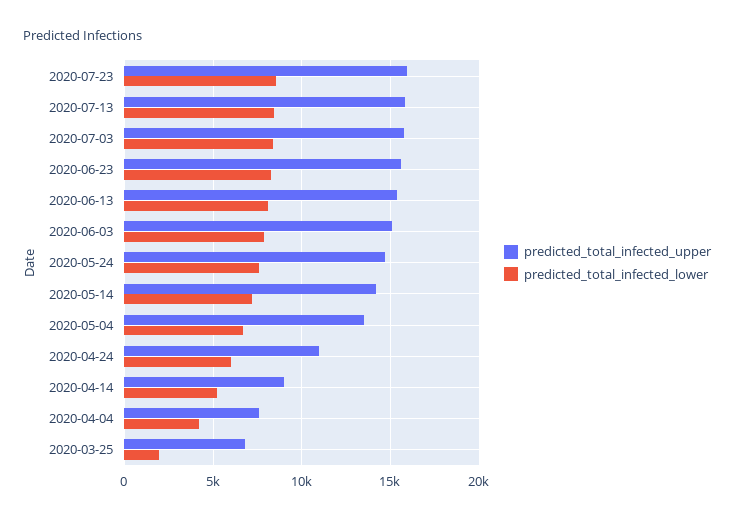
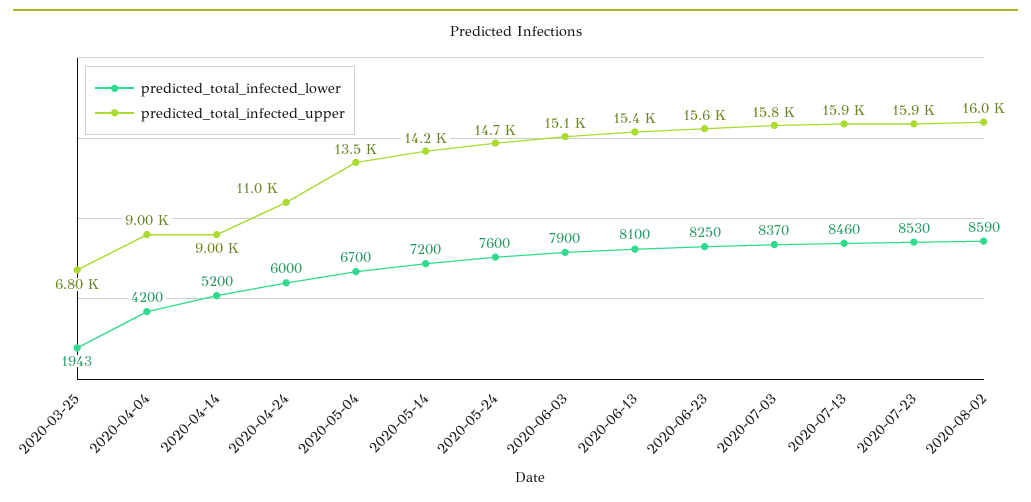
predicted_total_infected_upper, 2020-04-04: 7500 -> 9000
predicted_total_infected_lower, 2020-08-02: none -> 8590
predicted_total_infected_upper, 2020-08-02: none -> 16000

